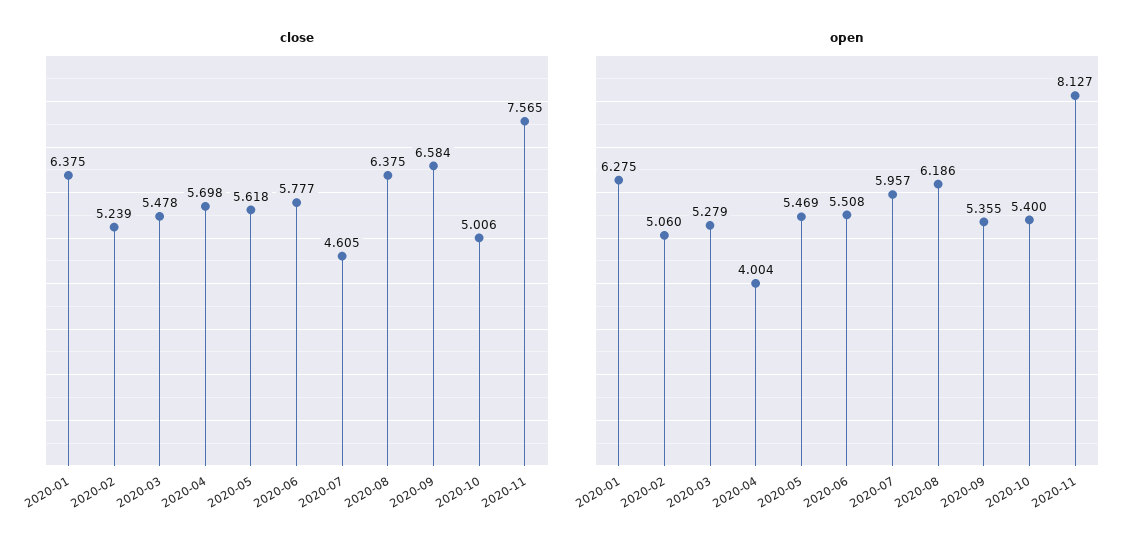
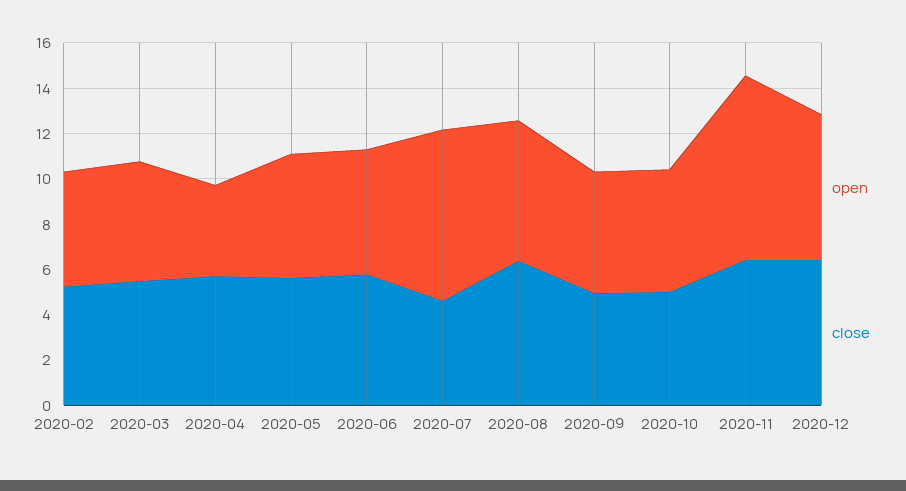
close, 2020-01: 6.375 -> none
close, 2020-09: 6.584 -> 5
close, 2020-11: 7.565 -> 6.5
open, 2020-01: 6.275 -> none
open, 2020-07: 5.957 -> 7.5
open, 2020-12: none -> 6.5
close, 2020-12: none -> 6.5

